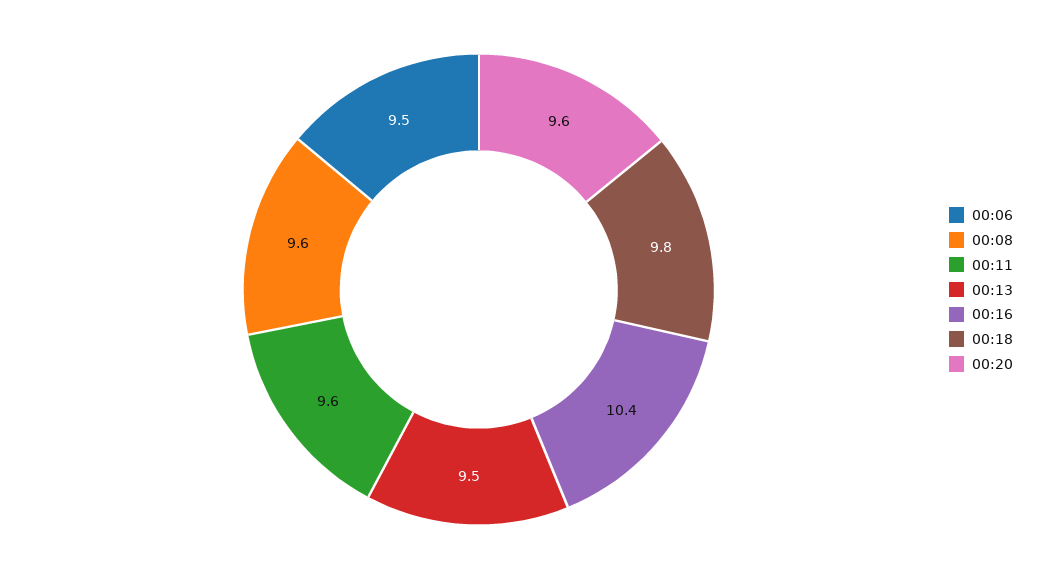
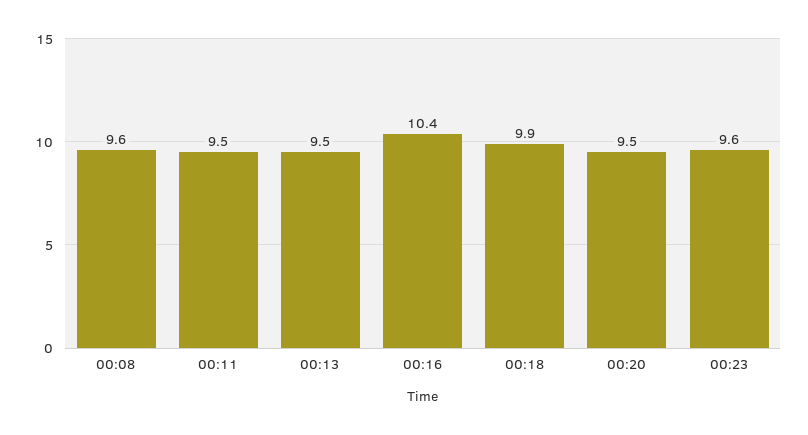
00:06: 9.5 -> none
00:11: 9.6 -> 9.5
00:18: 9.8 -> 9.9
00:20: 9.6 -> 9.5
00:23: none -> 9.6

